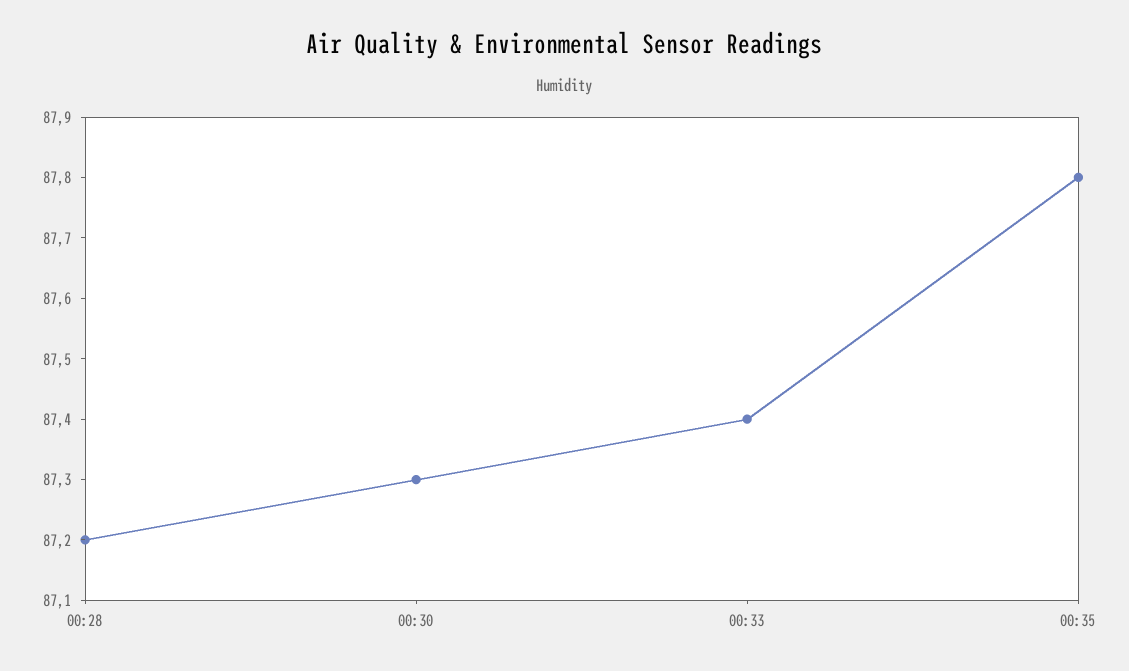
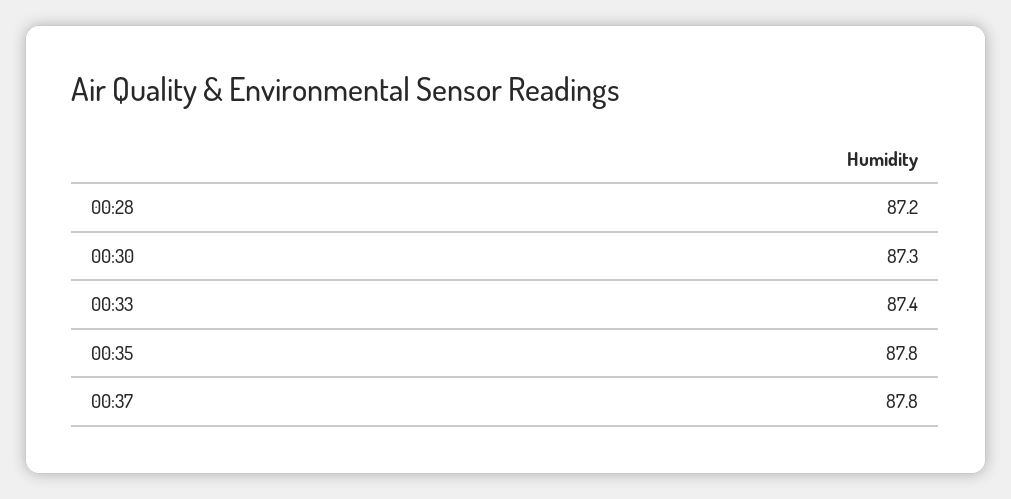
00:37: none -> 87.8

